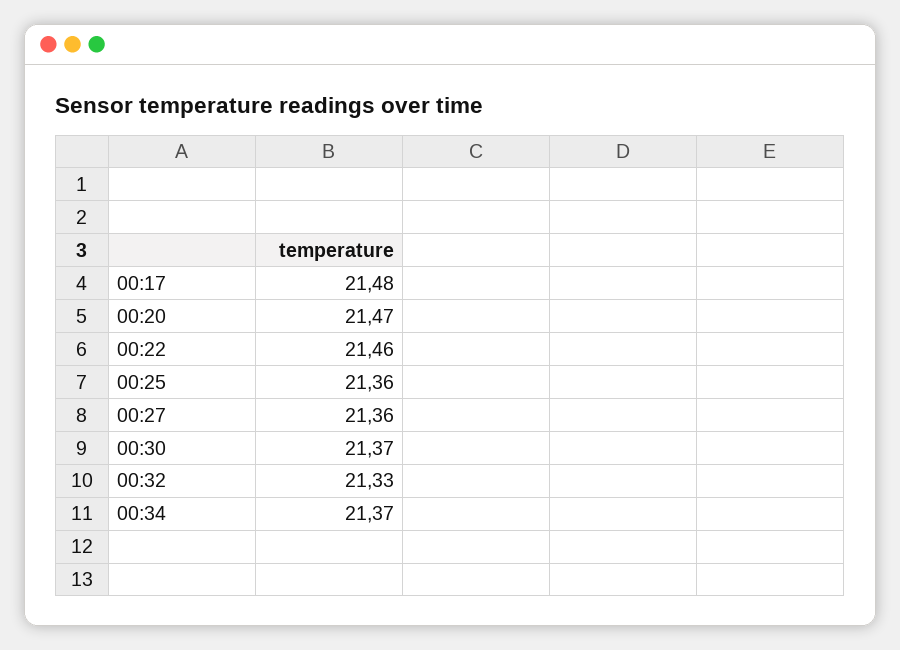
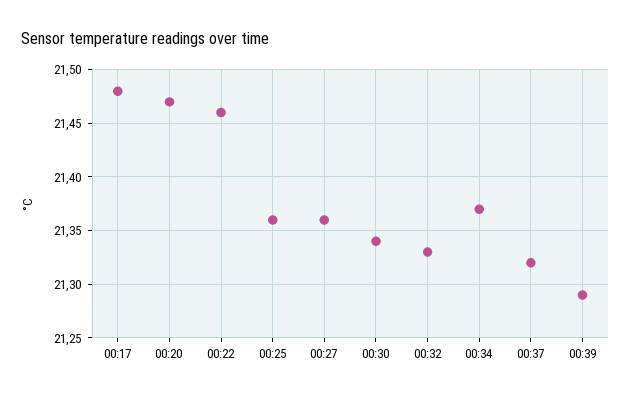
00:30: 21.37 -> 21.34
00:37: none -> 21.32
00:39: none -> 21.29

